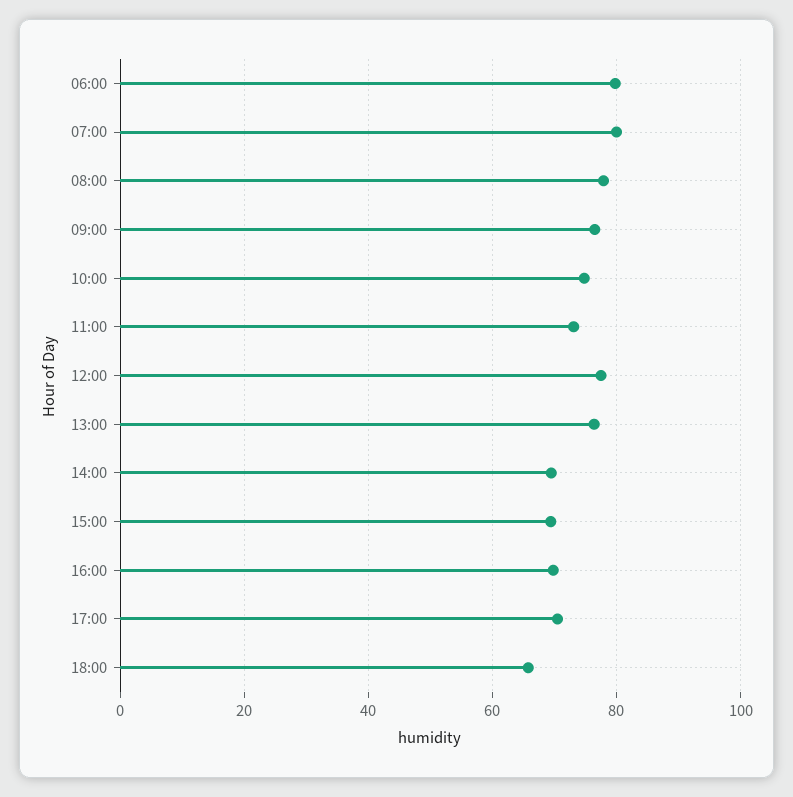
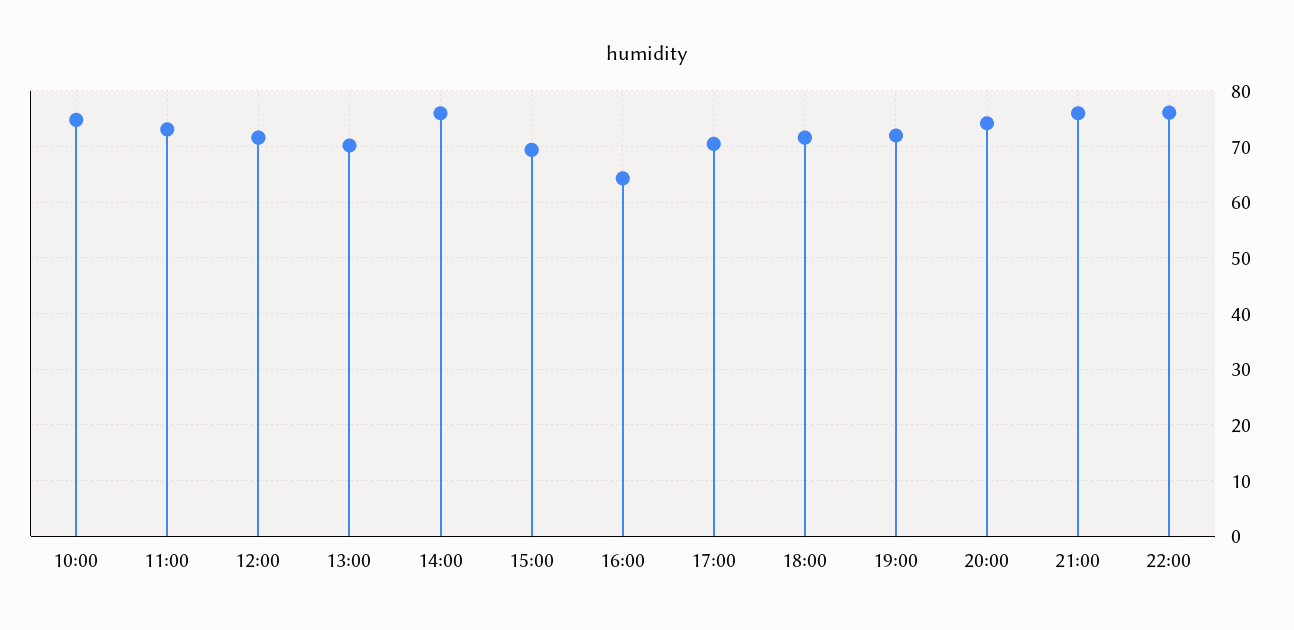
06:00: 80 -> none
07:00: 80 -> none
08:00: 78 -> none
09:00: 76 -> none
12:00: 78 -> 72
13:00: 76 -> 70
14:00: 70 -> 76
16:00: 70 -> 64
18:00: 66 -> 72
19:00: none -> 72
20:00: none -> 74
21:00: none -> 76
22:00: none -> 76

